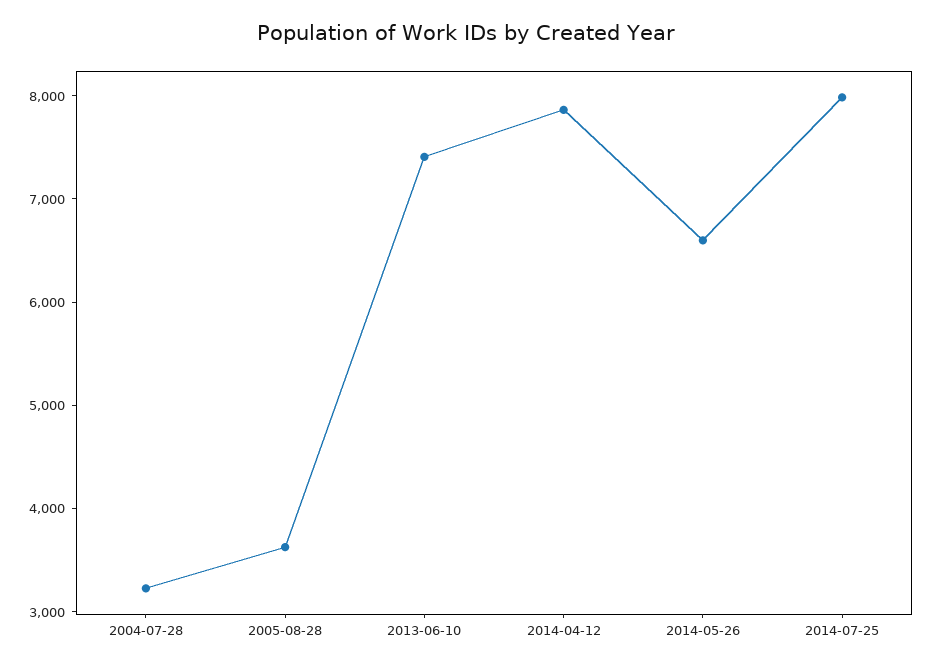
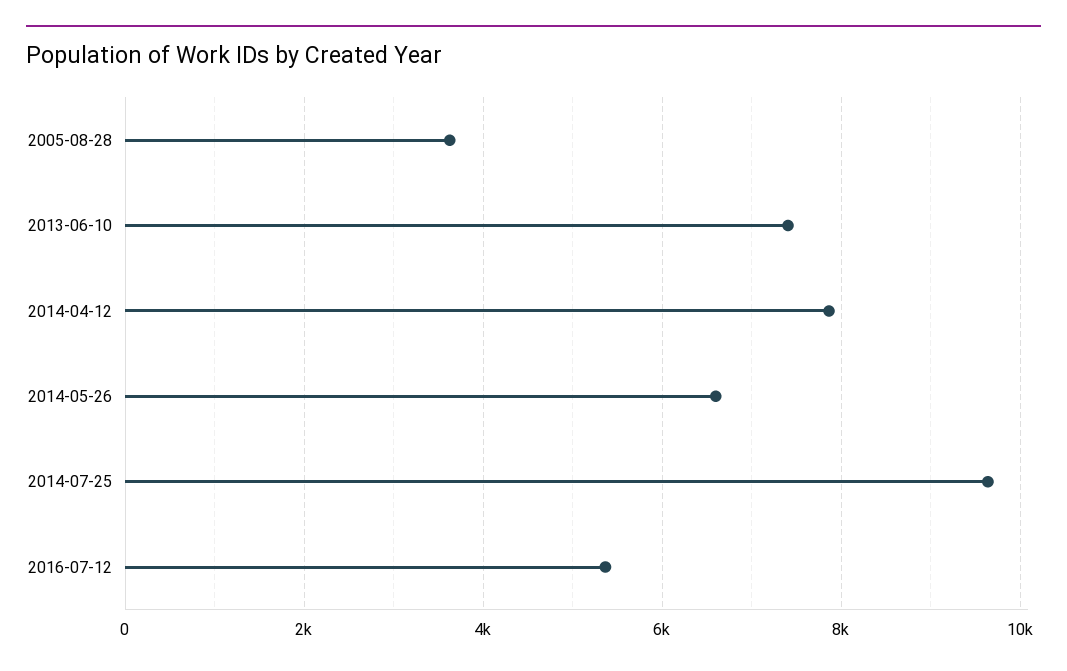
2004-07-28: 3200 -> none
2014-07-25: 8000 -> 9600
2016-07-12: none -> 5400

